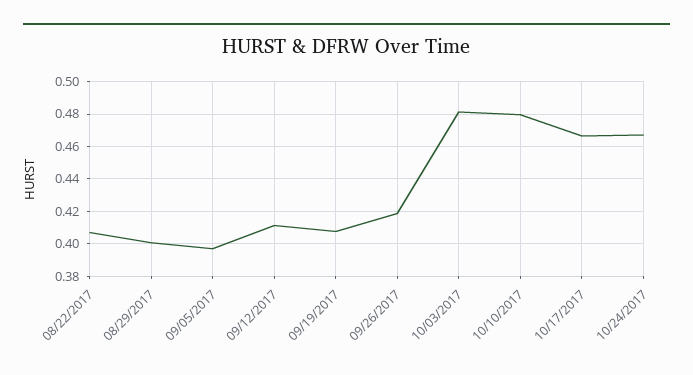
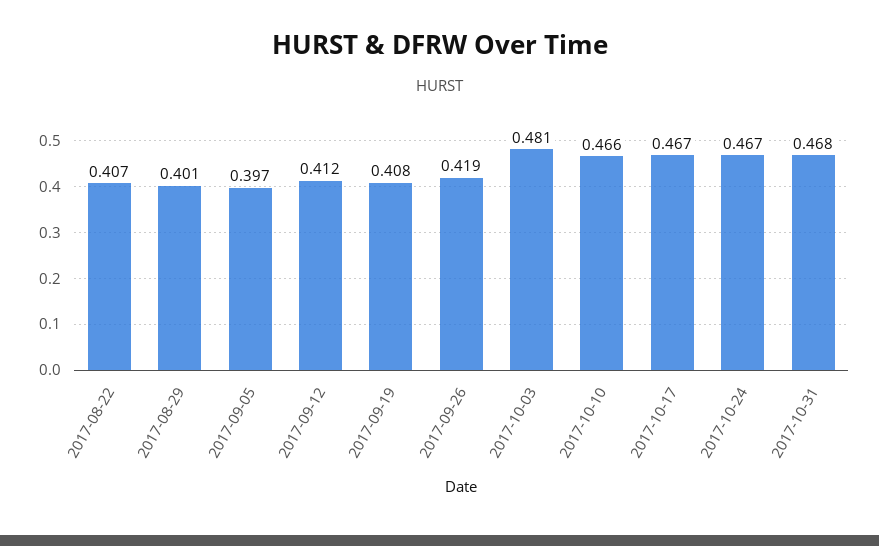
10/10/2017: 0.48 -> 0.466
2017-10-31: none -> 0.468

